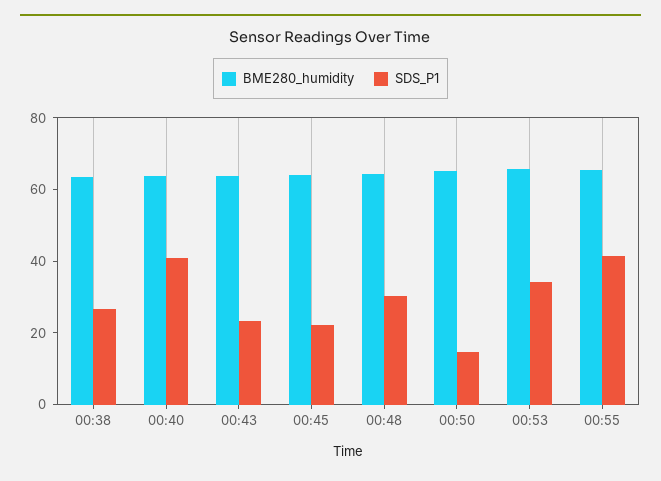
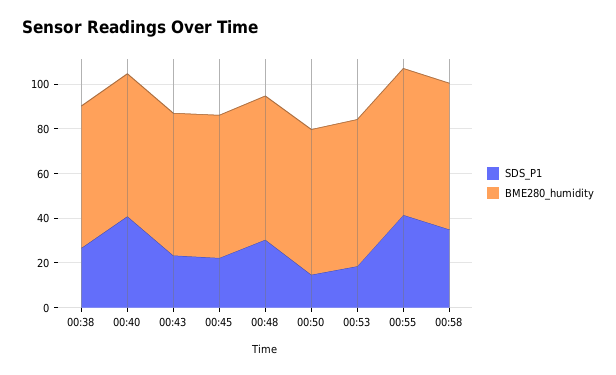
SDS_P1, 00:53: 35 -> 20
SDS_P1, 00:58: none -> 35
BME280_humidity, 00:58: none -> 65

